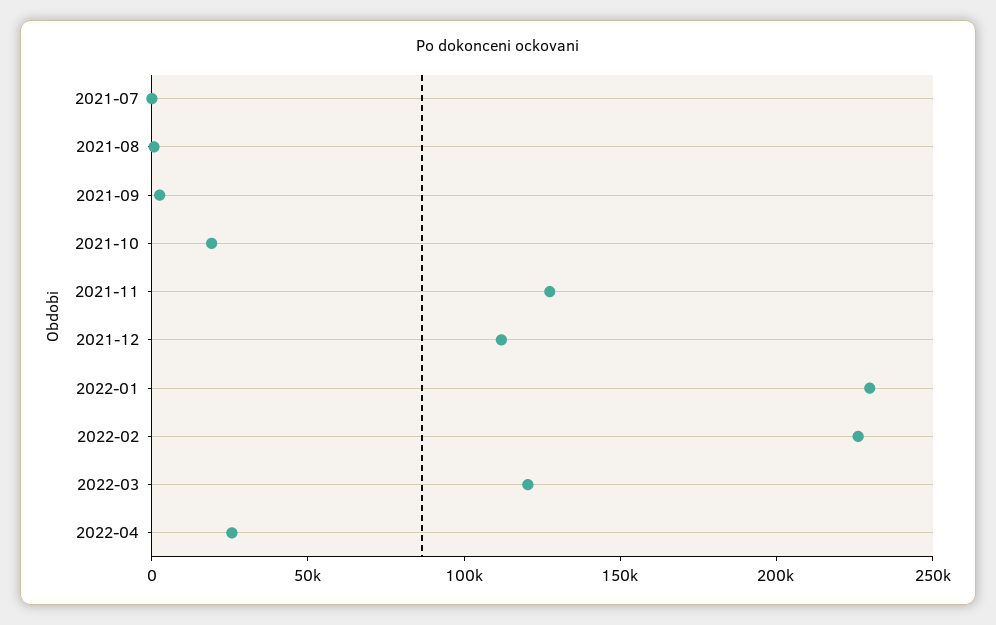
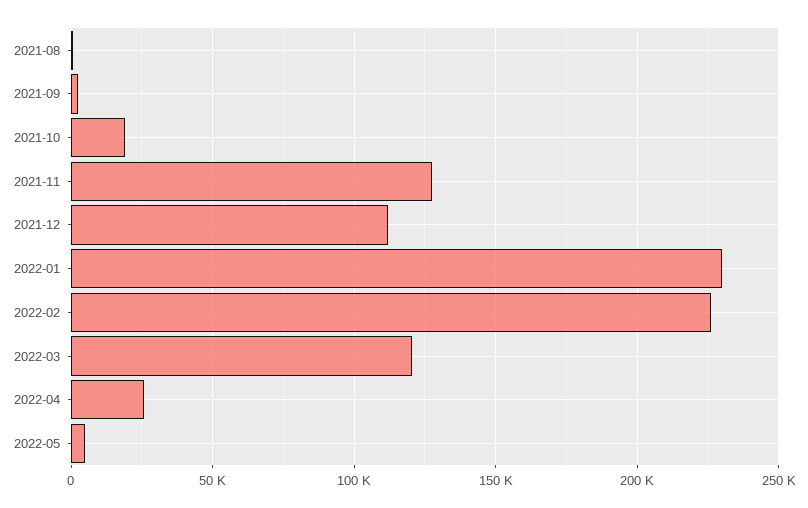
2021-07: 0 -> none
2022-05: none -> 5000

